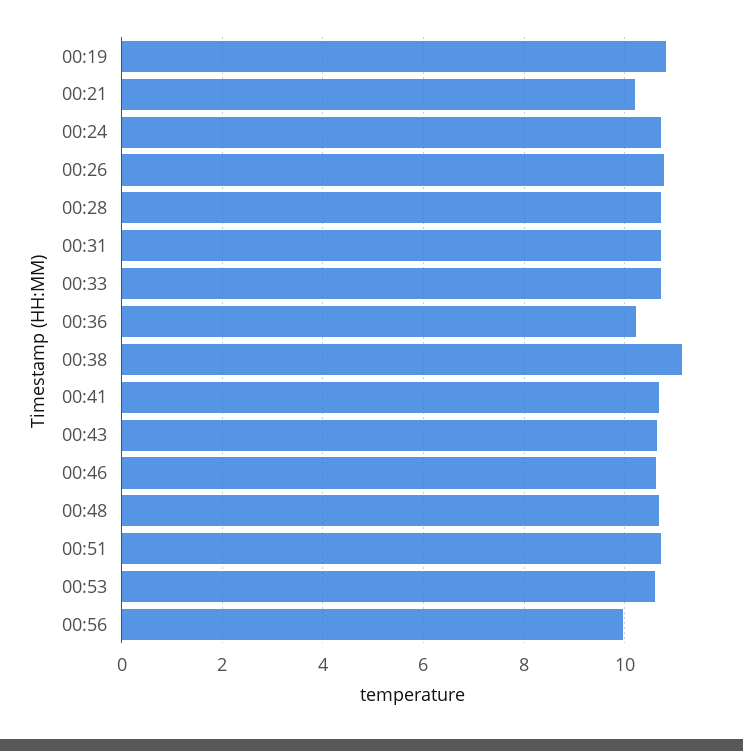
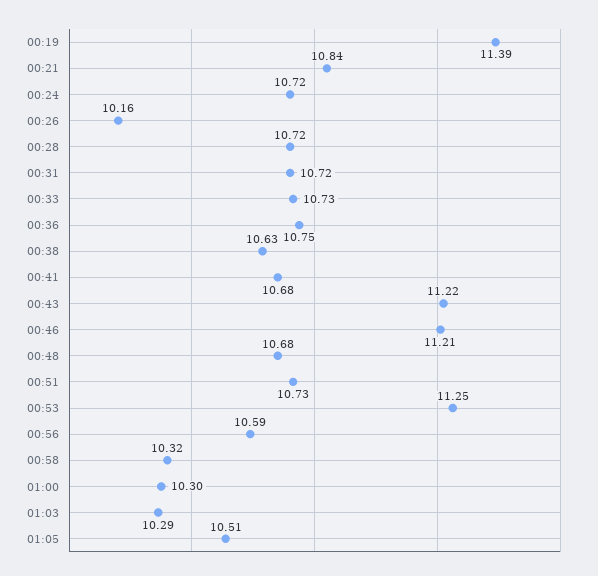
00:19: 10.8 -> 11.39
00:21: 10.2 -> 10.84
00:26: 10.8 -> 10.16
00:36: 10.2 -> 10.75
00:38: 11.2 -> 10.63
00:43: 10.6 -> 11.22
00:46: 10.6 -> 11.21
00:53: 10.6 -> 11.25
00:56: 10 -> 10.59
00:58: none -> 10.32
01:00: none -> 10.3
01:03: none -> 10.29
01:05: none -> 10.51

